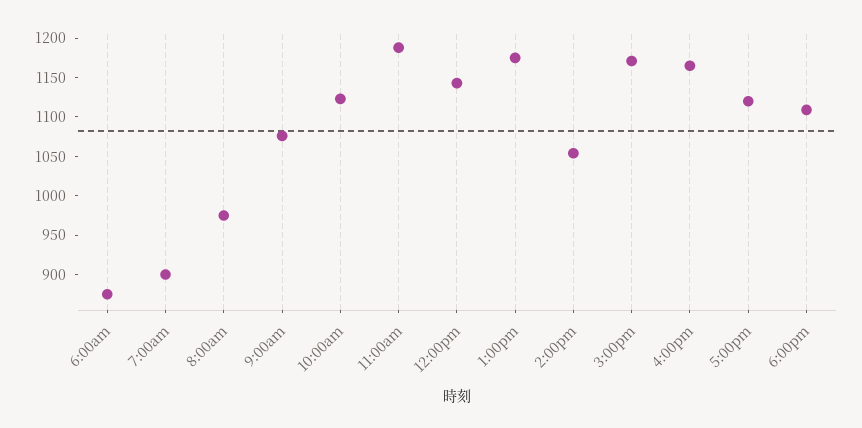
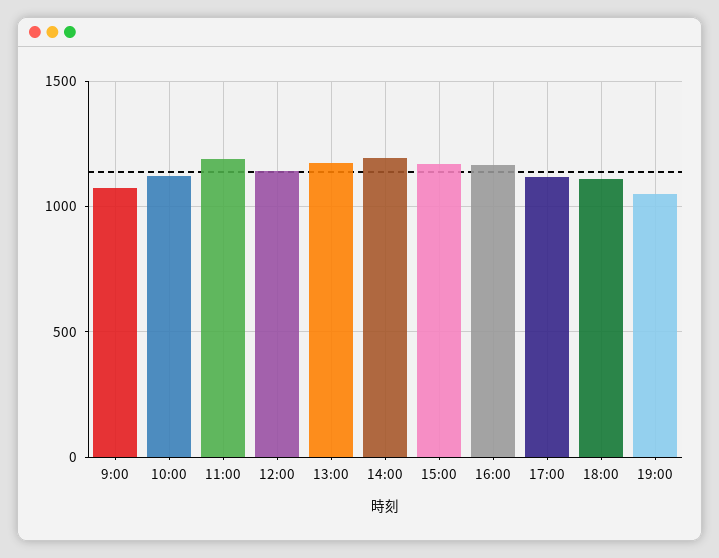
6:00am: 875 -> none
7:00am: 900 -> none
8:00am: 975 -> none
2:00pm: 1050 -> 1200
19:00: none -> 1050

